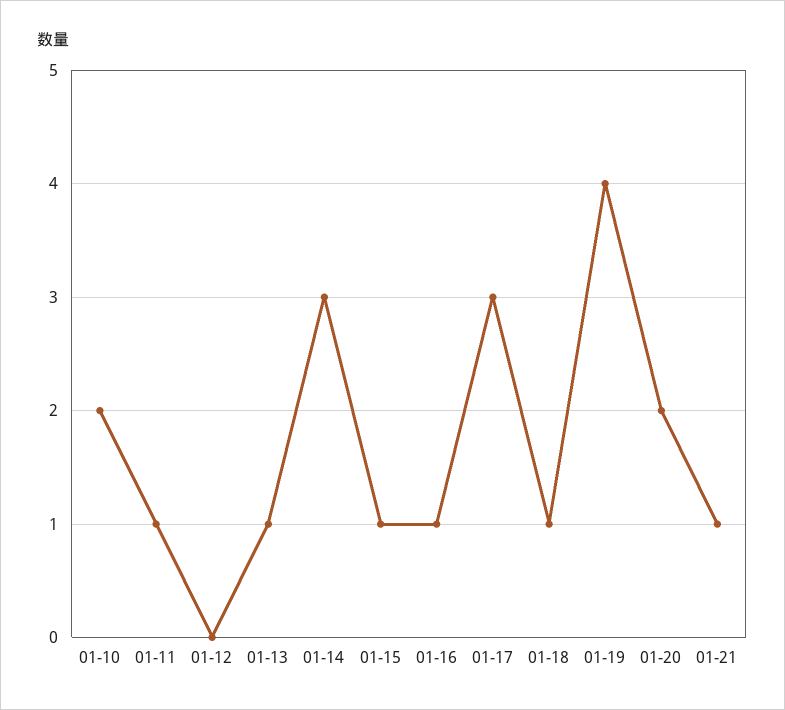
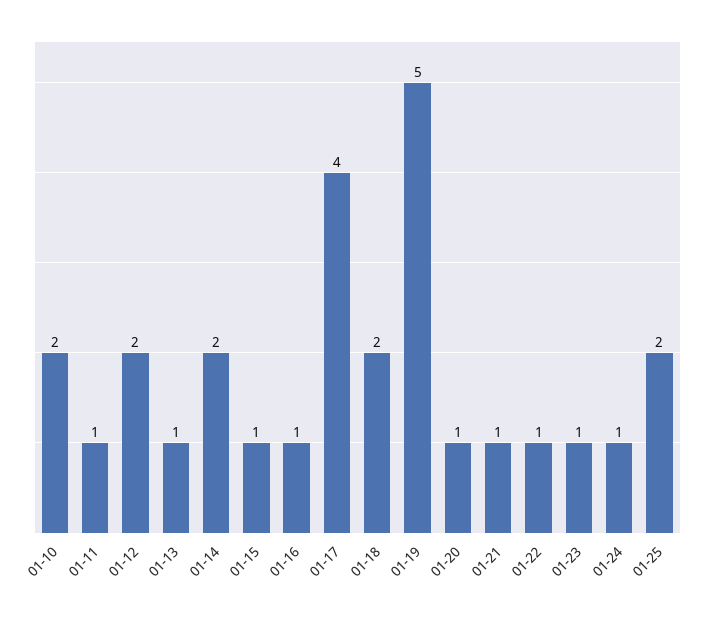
01-12: 0 -> 2
01-14: 3 -> 2
01-17: 3 -> 4
01-18: 1 -> 2
01-19: 4 -> 5
01-20: 2 -> 1
01-22: none -> 1
01-23: none -> 1
01-24: none -> 1
01-25: none -> 2

